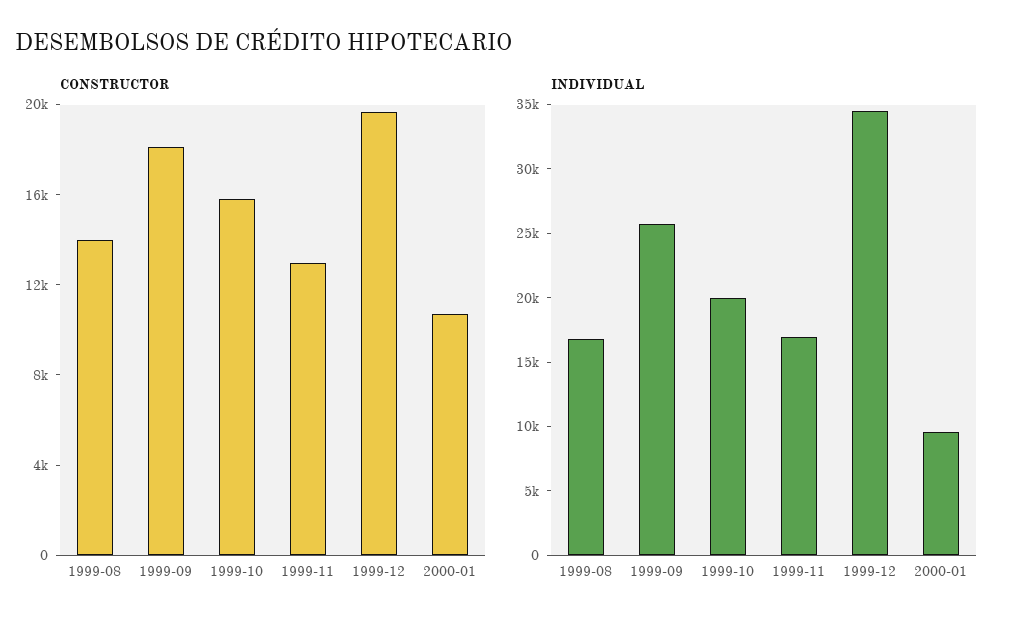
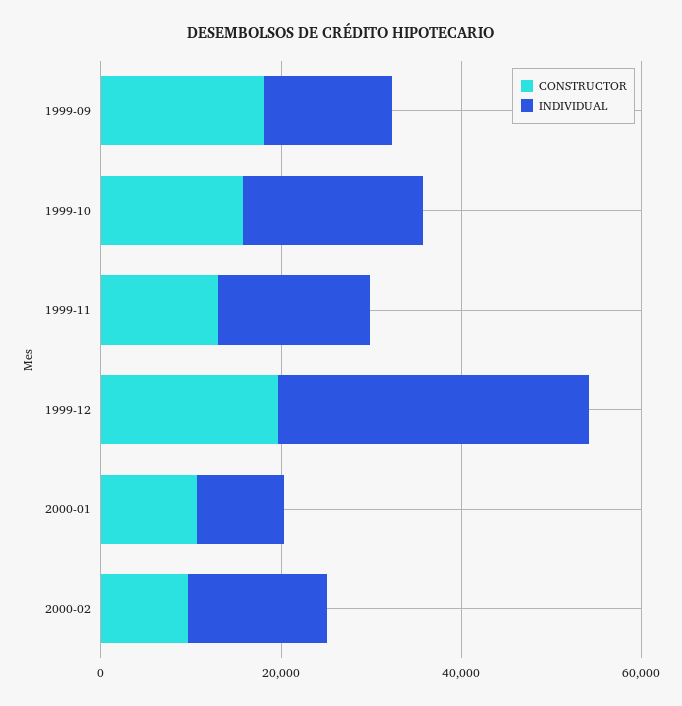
CONSTRUCTOR, 1999-08: 14000 -> none
INDIVIDUAL, 1999-08: 17000 -> none
INDIVIDUAL, 1999-09: 26000 -> 15000
CONSTRUCTOR, 2000-02: none -> 10000
INDIVIDUAL, 2000-02: none -> 15000

